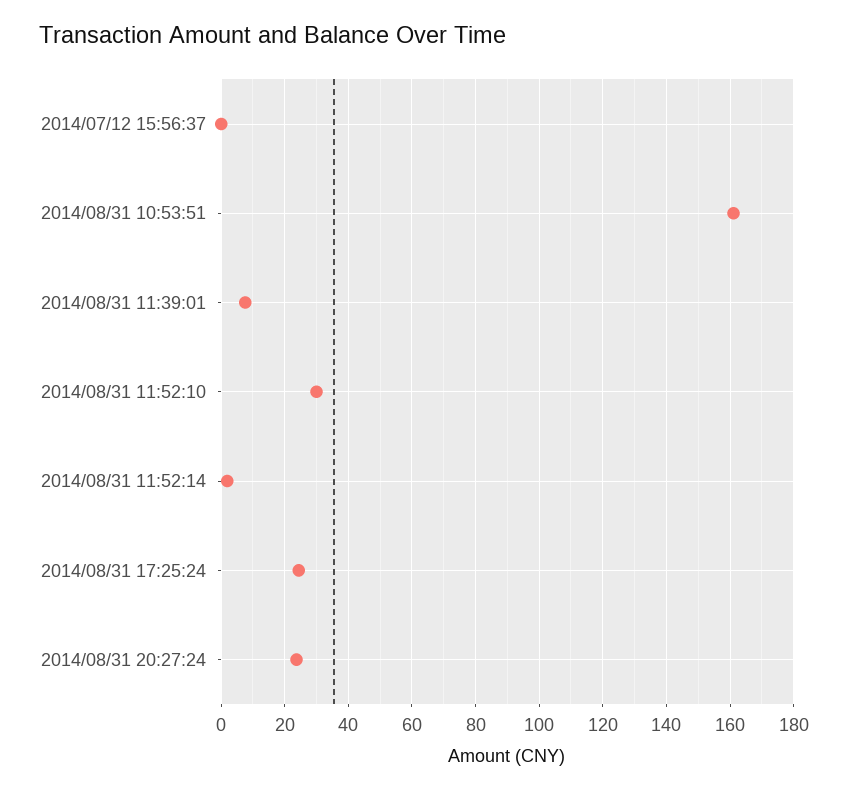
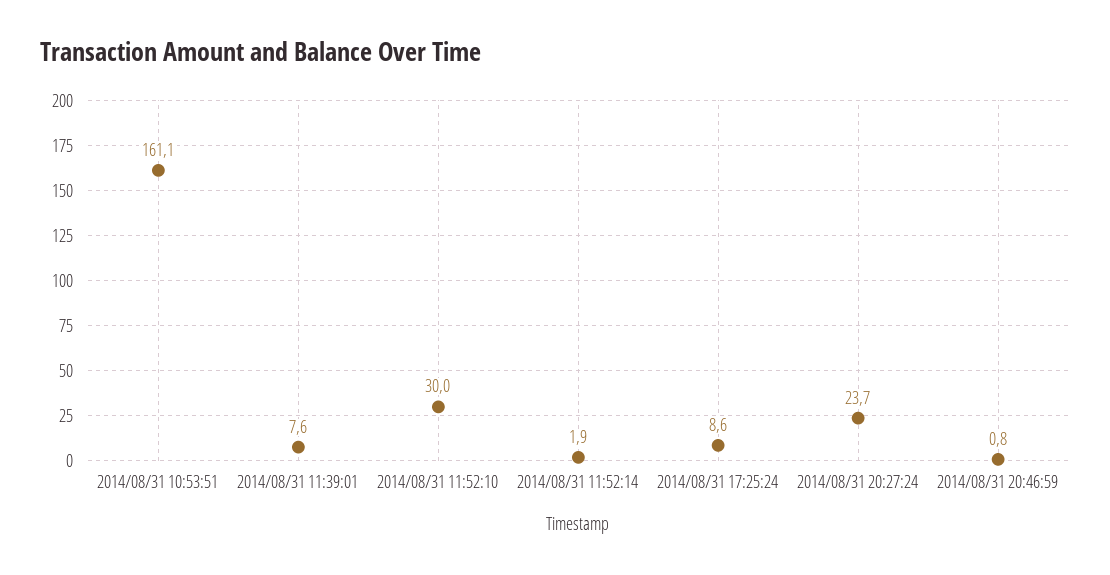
2014/07/12 15:56:37: 0 -> none
2014/08/31 17:25:24: 24 -> 8.6
2014/08/31 20:46:59: none -> 0.8

